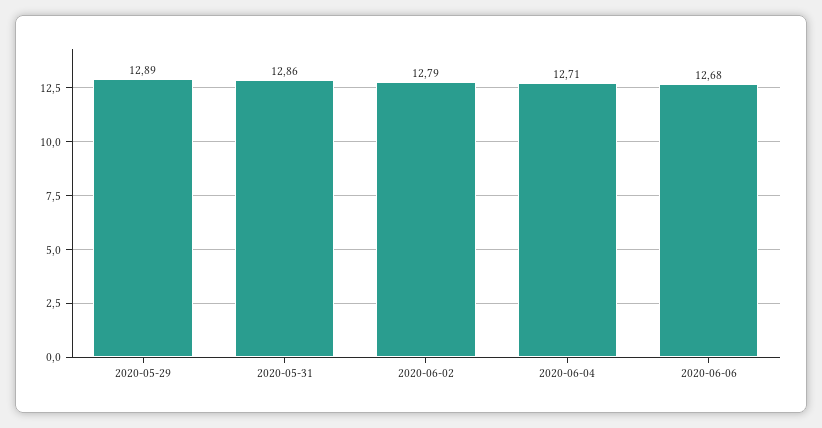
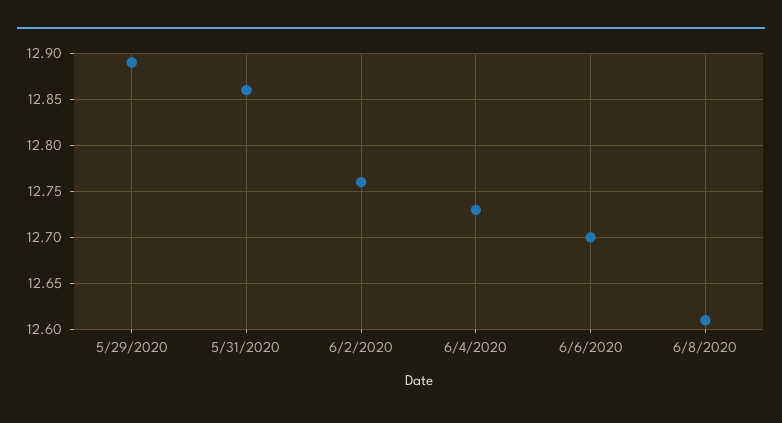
2020-06-02: 12.79 -> 12.76
2020-06-04: 12.71 -> 12.73
2020-06-06: 12.68 -> 12.7
6/8/2020: none -> 12.61

